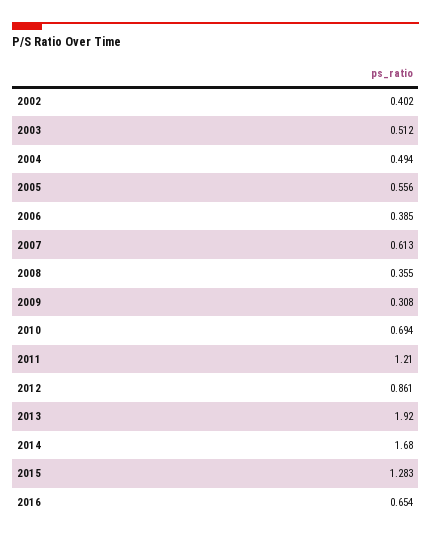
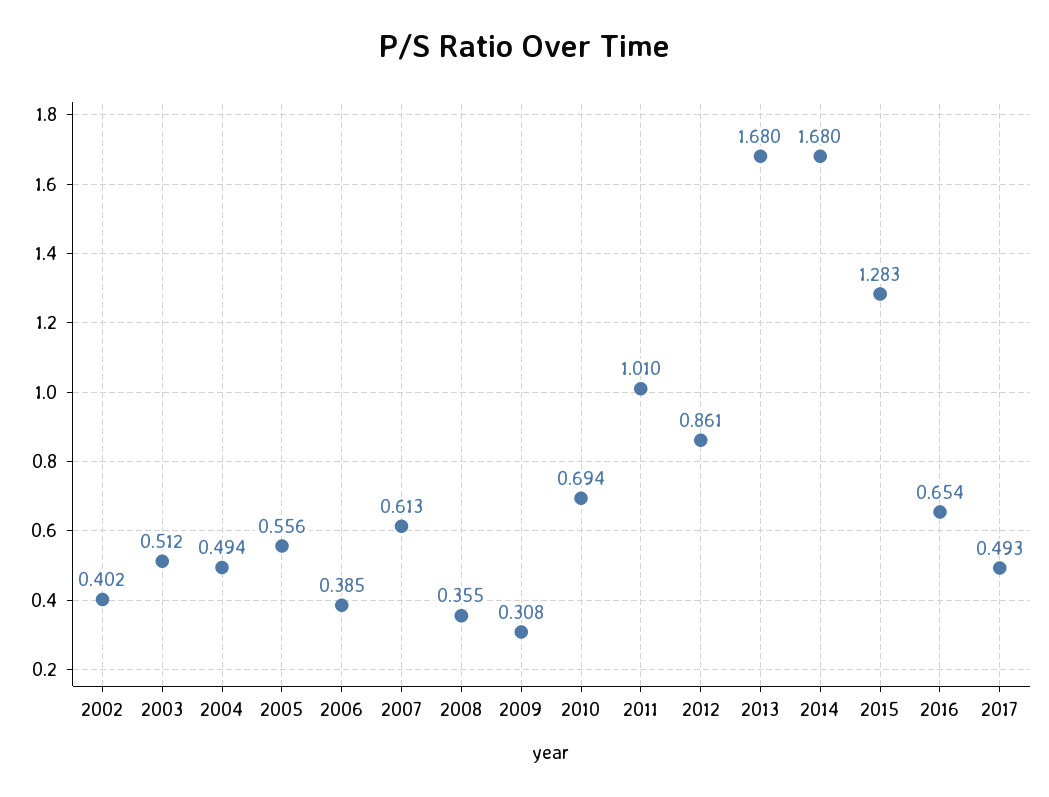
2011: 1.21 -> 1.01
2013: 1.92 -> 1.68
2017: none -> 0.493

